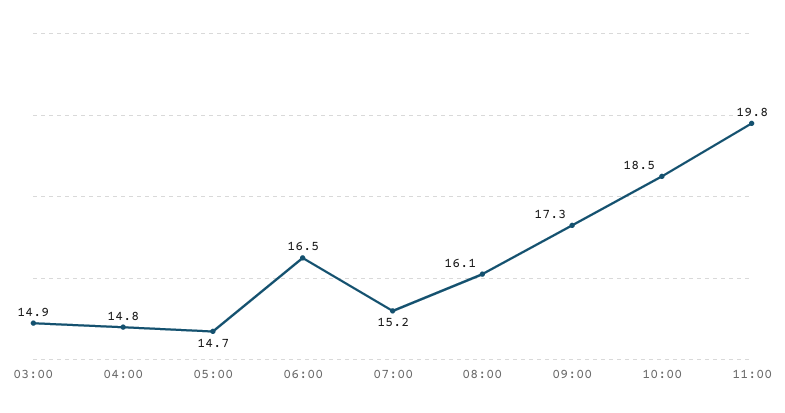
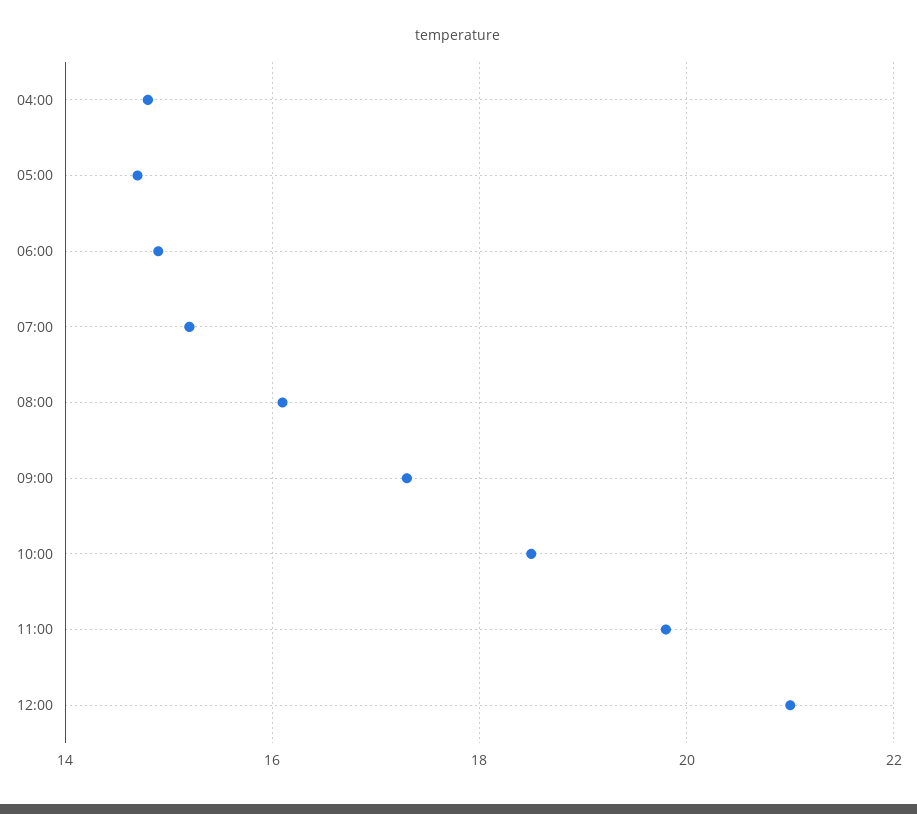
03:00: 14.9 -> none
06:00: 16.5 -> 15
12:00: none -> 21

